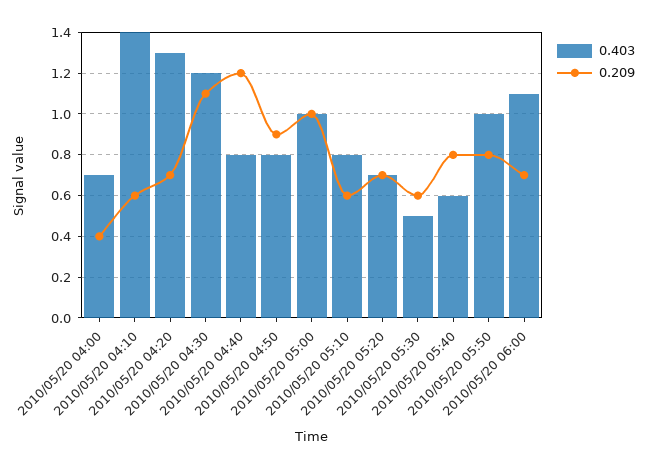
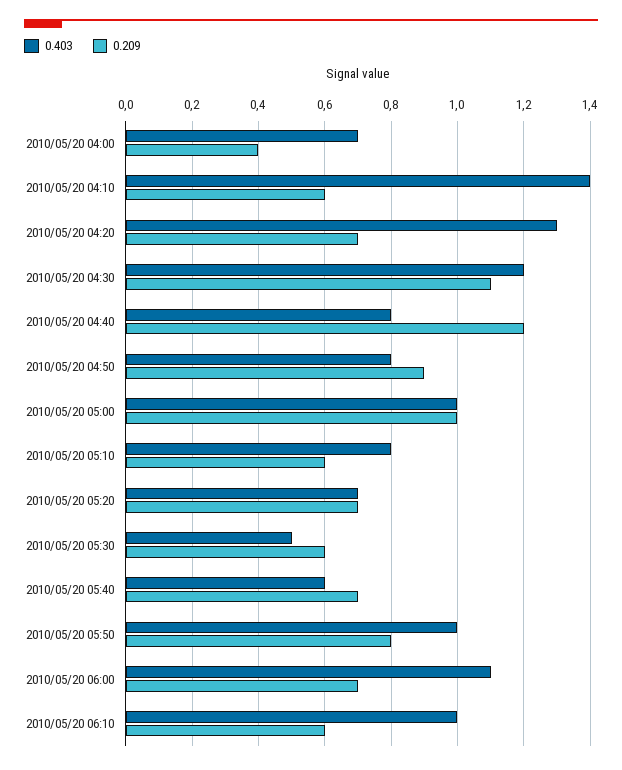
0.209, 2010/05/20 05:40: 0.8 -> 0.7
0.403, 2010/05/20 06:10: none -> 1
0.209, 2010/05/20 06:10: none -> 0.6

